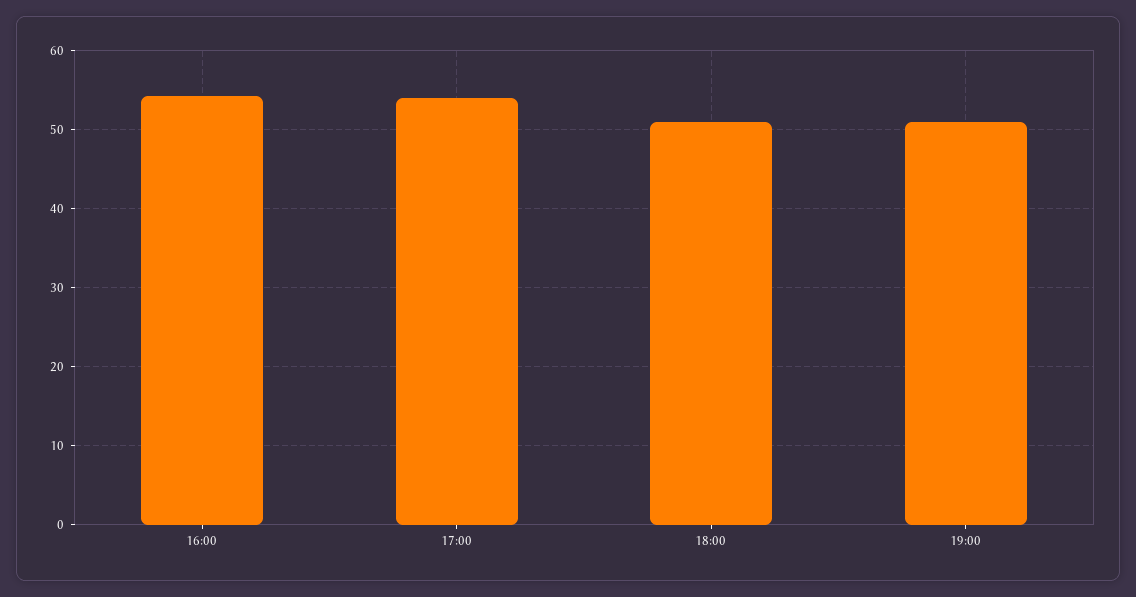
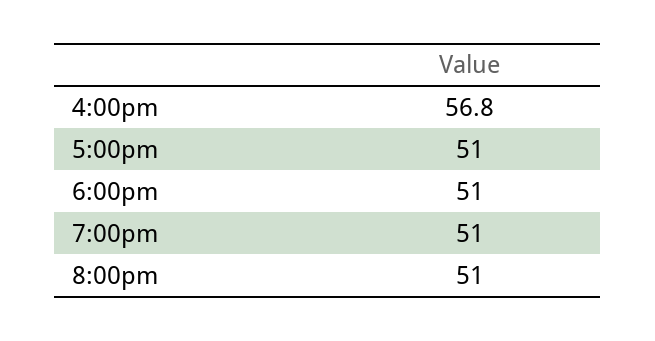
16:00: 54 -> 56.8
17:00: 54 -> 51
8:00pm: none -> 51

